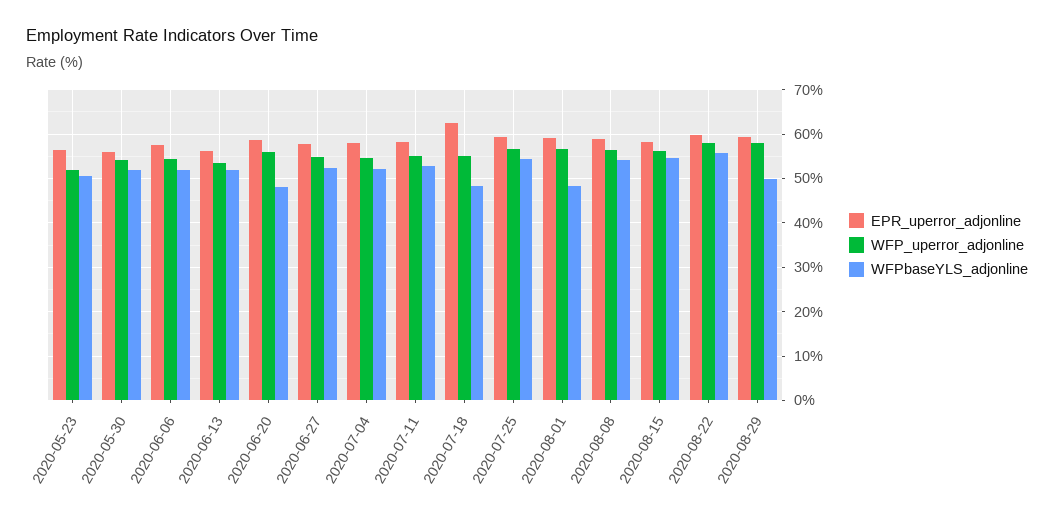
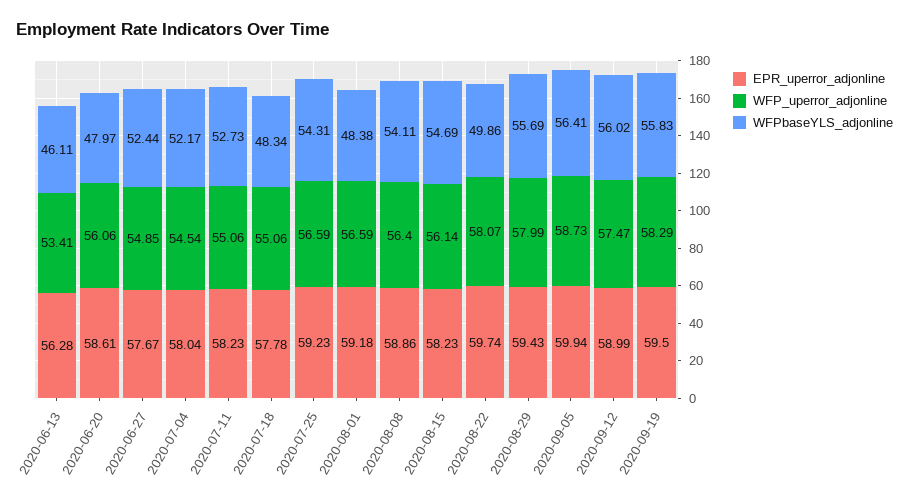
EPR_uperror_adjonline, 2020-05-23: 56 -> none
WFP_uperror_adjonline, 2020-05-23: 52 -> none
WFPbaseYLS_adjonline, 2020-05-23: 50 -> none
EPR_uperror_adjonline, 2020-05-30: 56 -> none
WFP_uperror_adjonline, 2020-05-30: 54 -> none
WFPbaseYLS_adjonline, 2020-05-30: 52 -> none
EPR_uperror_adjonline, 2020-06-06: 58 -> none
WFP_uperror_adjonline, 2020-06-06: 54 -> none
WFPbaseYLS_adjonline, 2020-06-06: 52 -> none
WFPbaseYLS_adjonline, 2020-06-13: 52 -> 46.11
EPR_uperror_adjonline, 2020-07-18: 62 -> 57.78
WFPbaseYLS_adjonline, 2020-08-22: 56 -> 49.86
WFPbaseYLS_adjonline, 2020-08-29: 50 -> 55.69
EPR_uperror_adjonline, 2020-09-05: none -> 59.94
WFP_uperror_adjonline, 2020-09-05: none -> 58.73
WFPbaseYLS_adjonline, 2020-09-05: none -> 56.41
EPR_uperror_adjonline, 2020-09-12: none -> 58.99
WFP_uperror_adjonline, 2020-09-12: none -> 57.47
WFPbaseYLS_adjonline, 2020-09-12: none -> 56.02
EPR_uperror_adjonline, 2020-09-19: none -> 59.5
WFP_uperror_adjonline, 2020-09-19: none -> 58.29
WFPbaseYLS_adjonline, 2020-09-19: none -> 55.83

